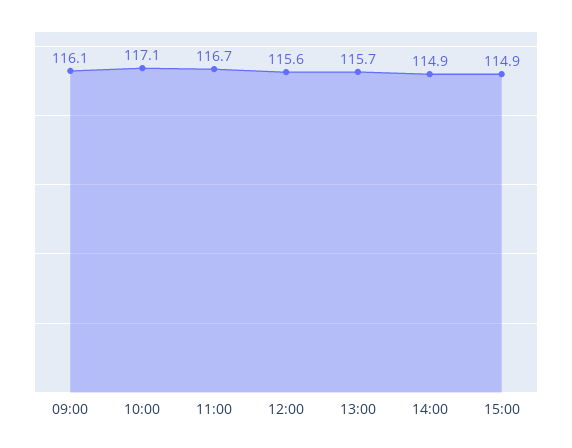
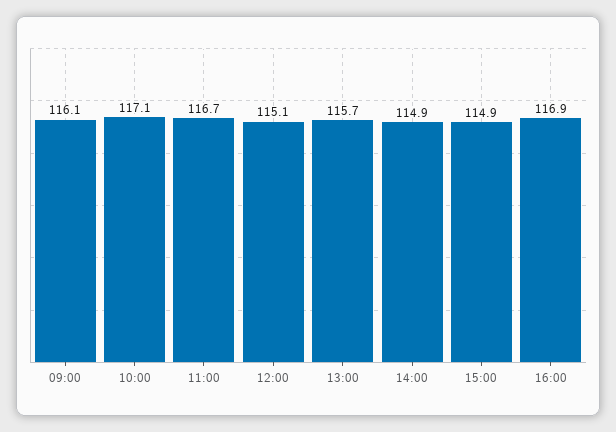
12:00: 115.6 -> 115.1
16:00: none -> 116.9

